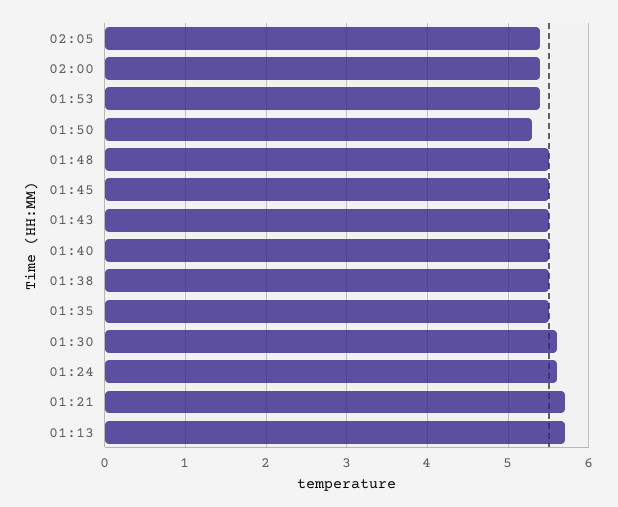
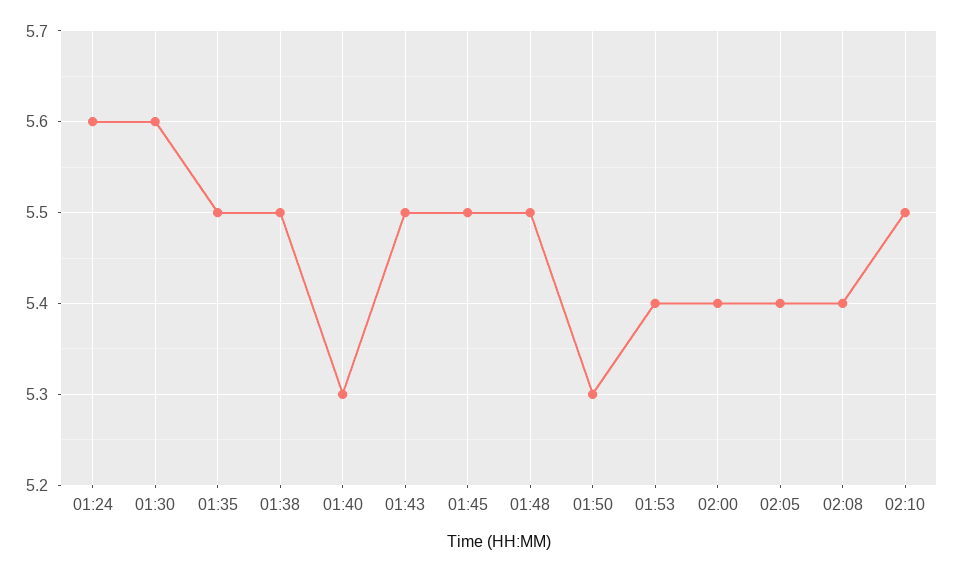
01:40: 5.5 -> 5.3
01:21: 5.7 -> none
01:13: 5.7 -> none
02:08: none -> 5.4
02:10: none -> 5.5

